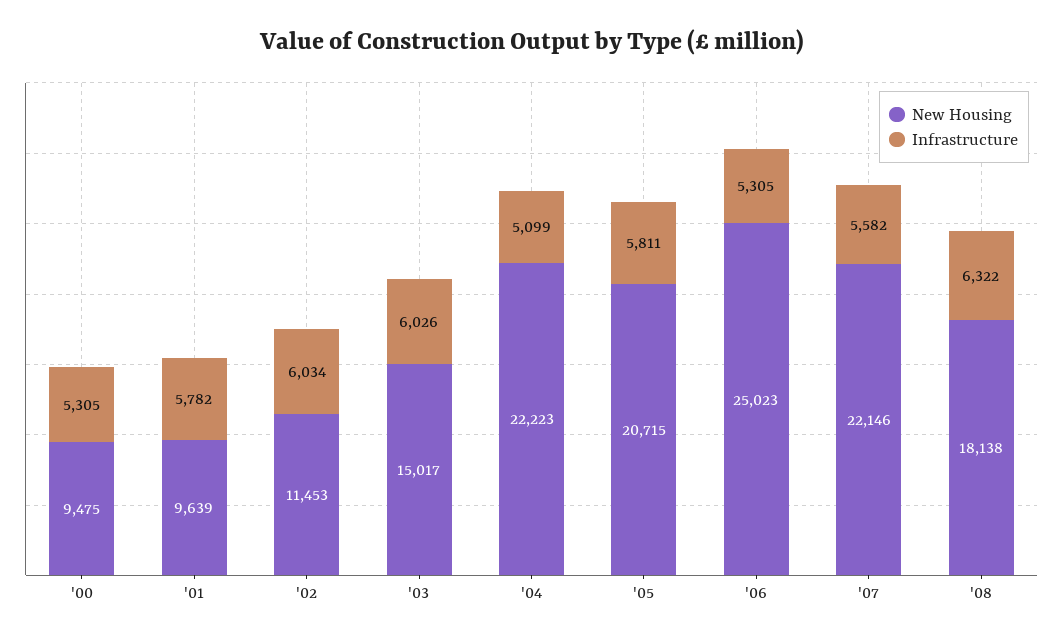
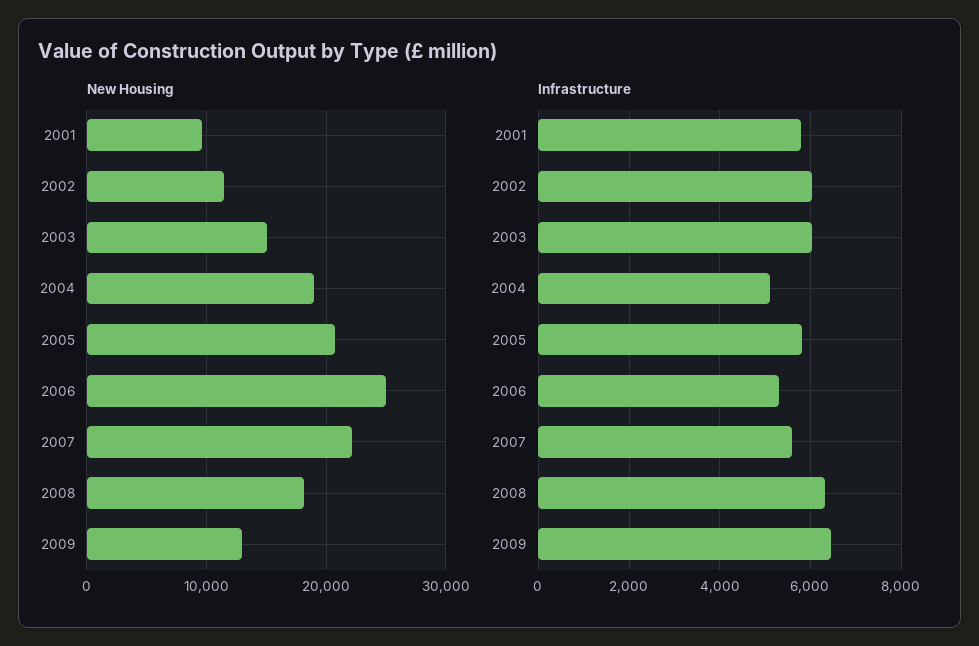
New Housing, '00: 9475 -> none
Infrastructure, '00: 5305 -> none
New Housing, '04: 22223 -> 19000
New Housing, 2009: none -> 13000
Infrastructure, 2009: none -> 6400

